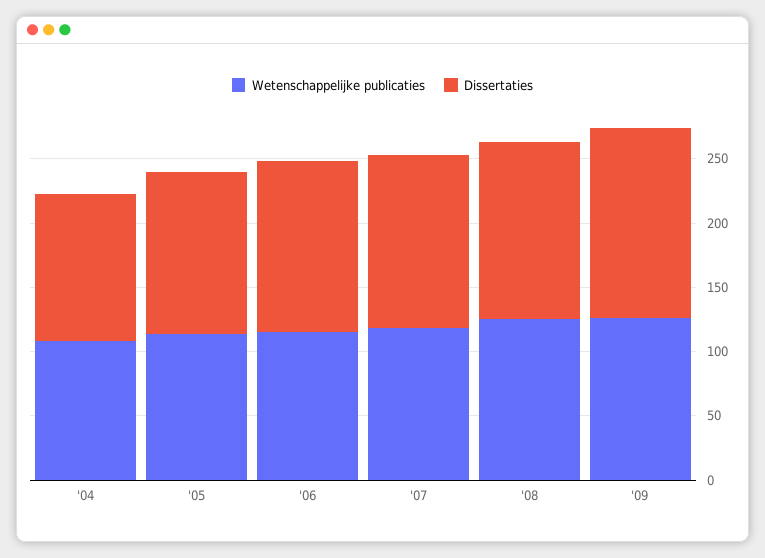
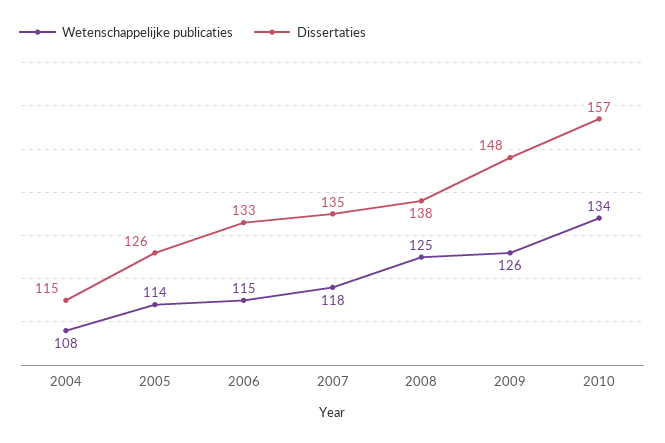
Wetenschappelijke publicaties, 2010: none -> 134
Dissertaties, 2010: none -> 157

